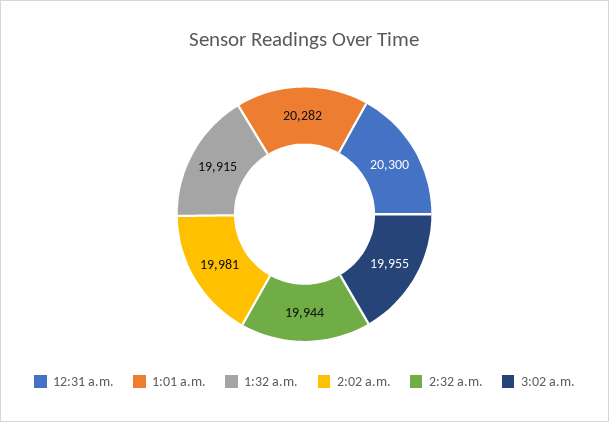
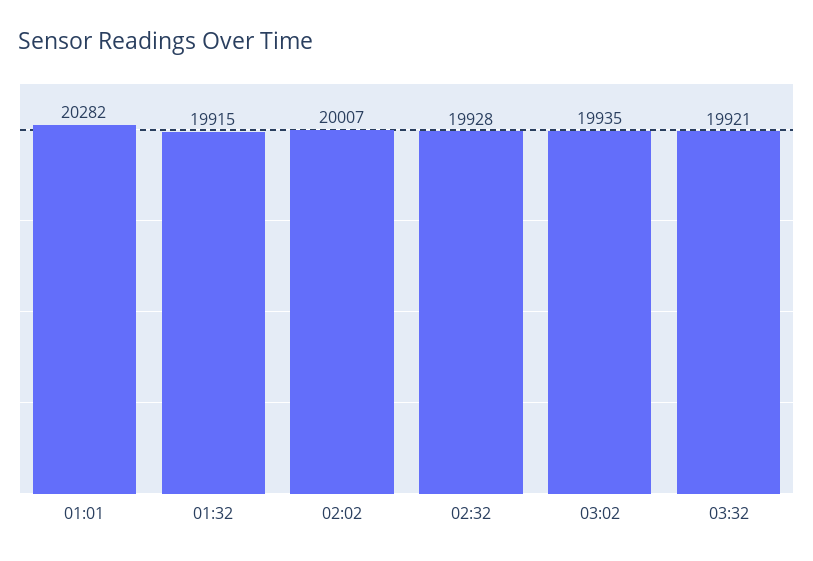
12:31 a.m.: 20300 -> none
2:02 a.m.: 19981 -> 20007
2:32 a.m.: 19944 -> 19928
3:02 a.m.: 19955 -> 19935
03:32: none -> 19921

